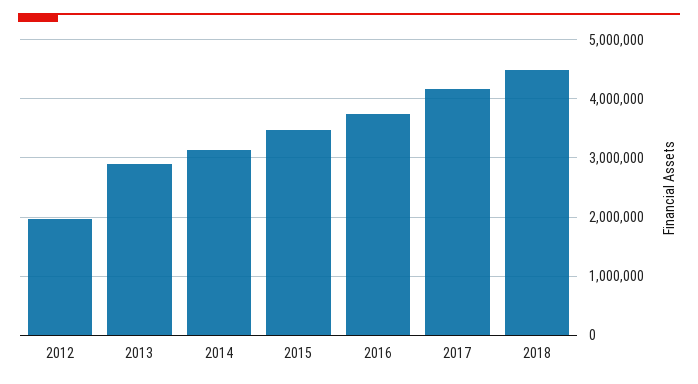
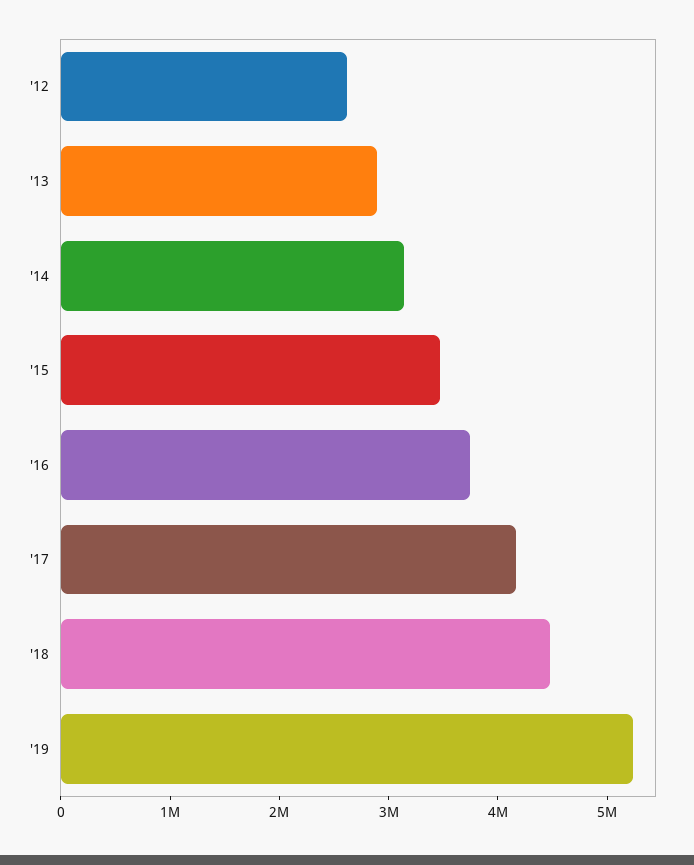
2012: 2000000 -> 2600000
'19: none -> 5200000

